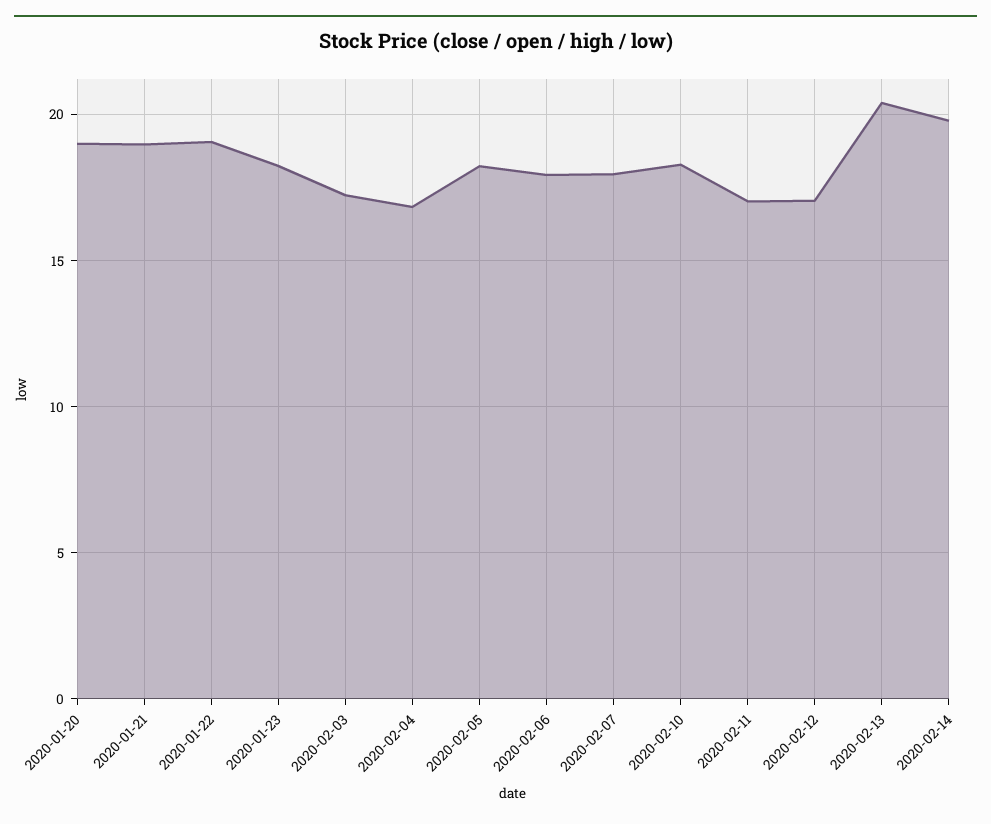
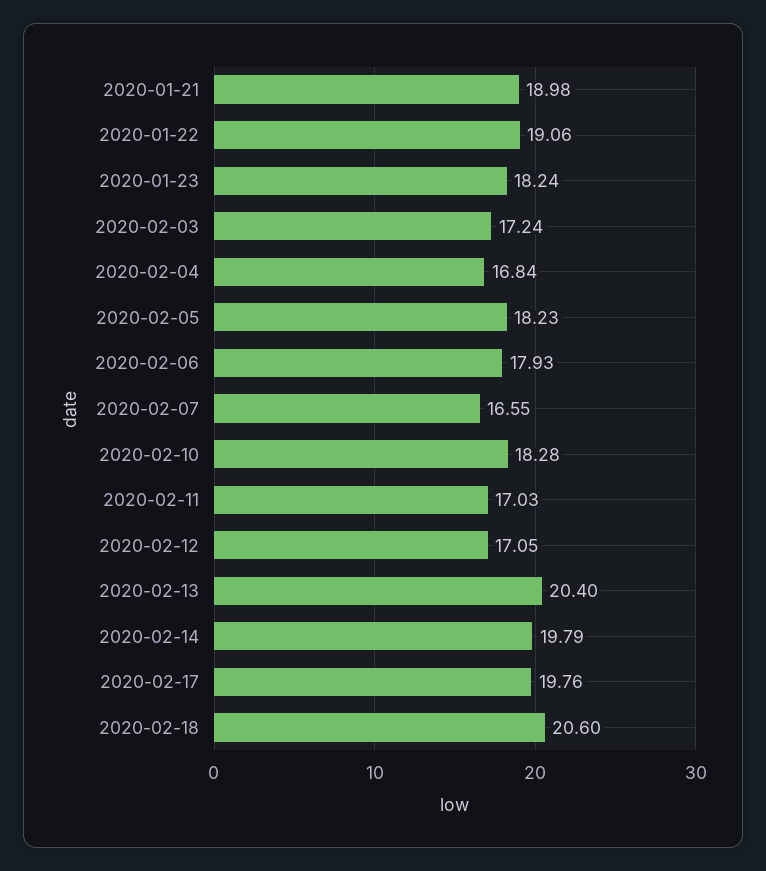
2020-01-20: 19 -> none
2020-02-07: 18 -> 16.55
2020-02-17: none -> 19.76
2020-02-18: none -> 20.6

